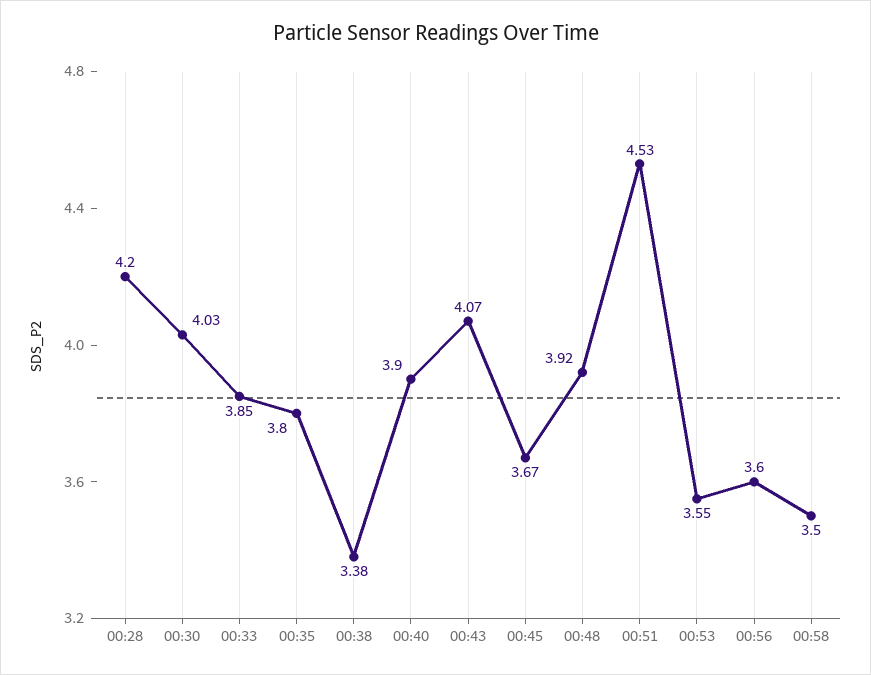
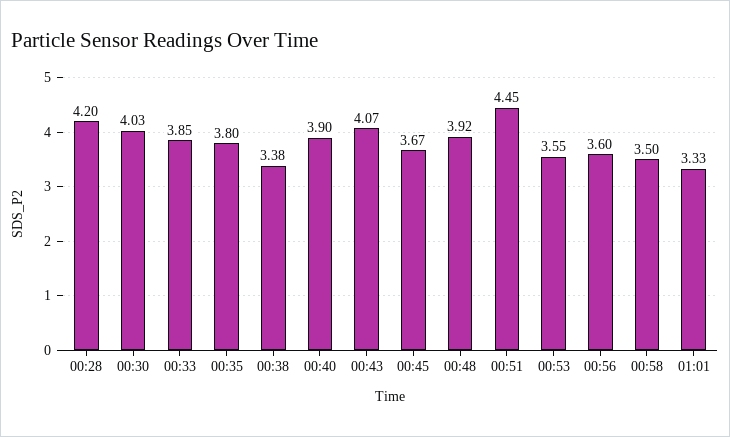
00:51: 4.53 -> 4.45
01:01: none -> 3.33

